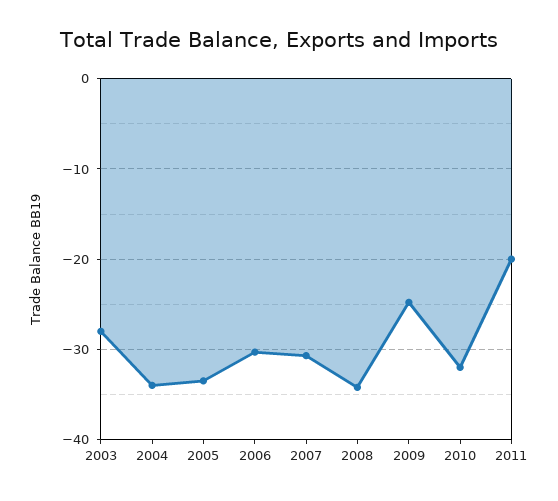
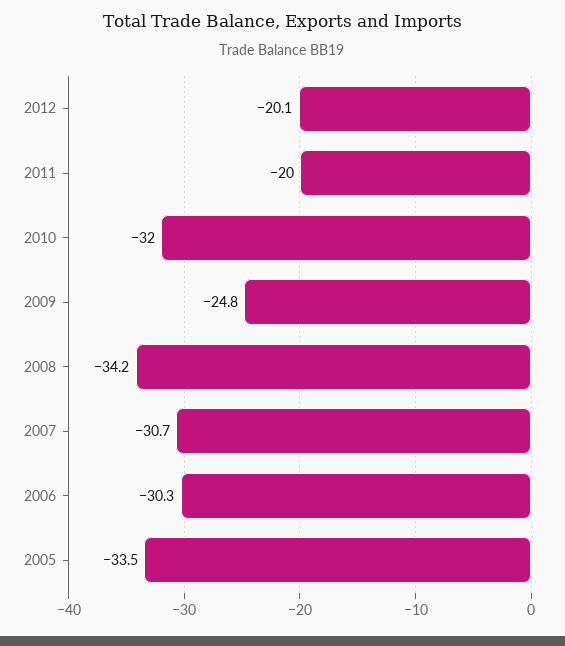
2003: -28 -> none
2004: -34 -> none
2012: none -> -20.1

